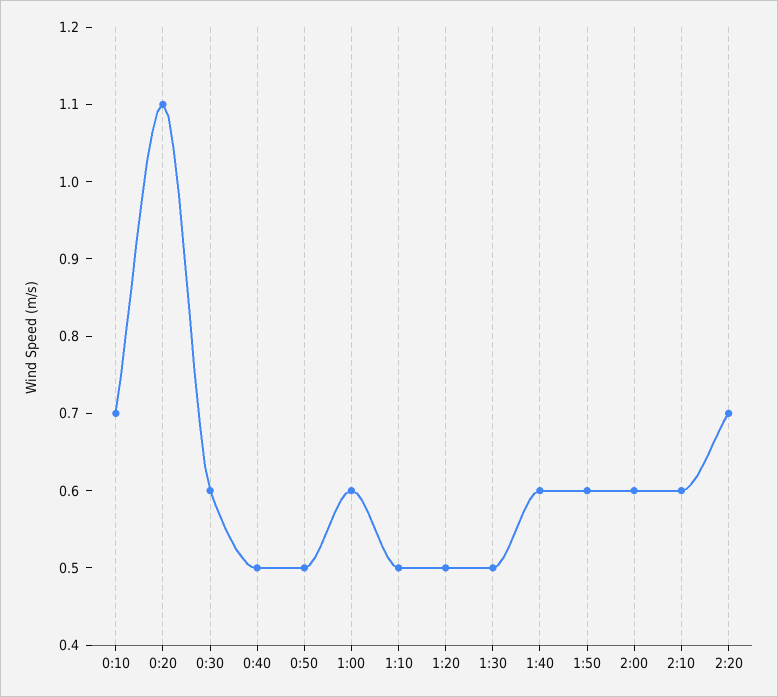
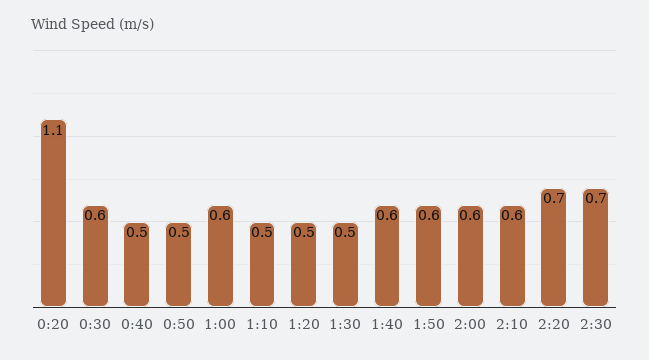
0:10: 0.7 -> none
2:30: none -> 0.7

